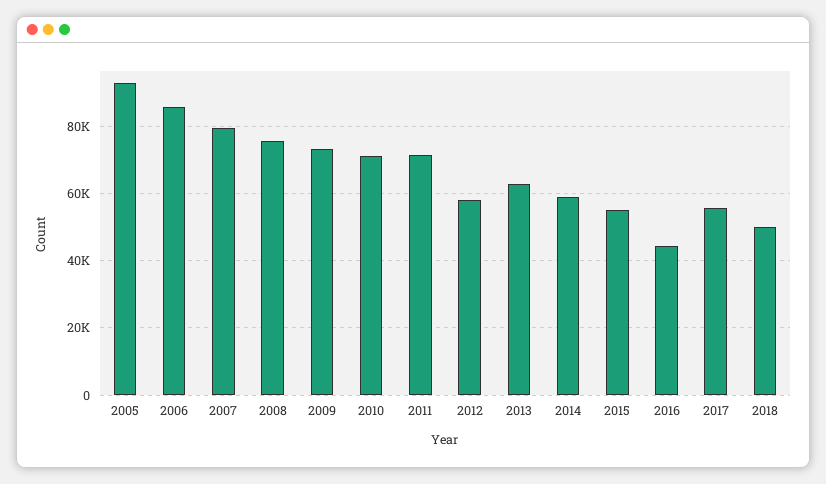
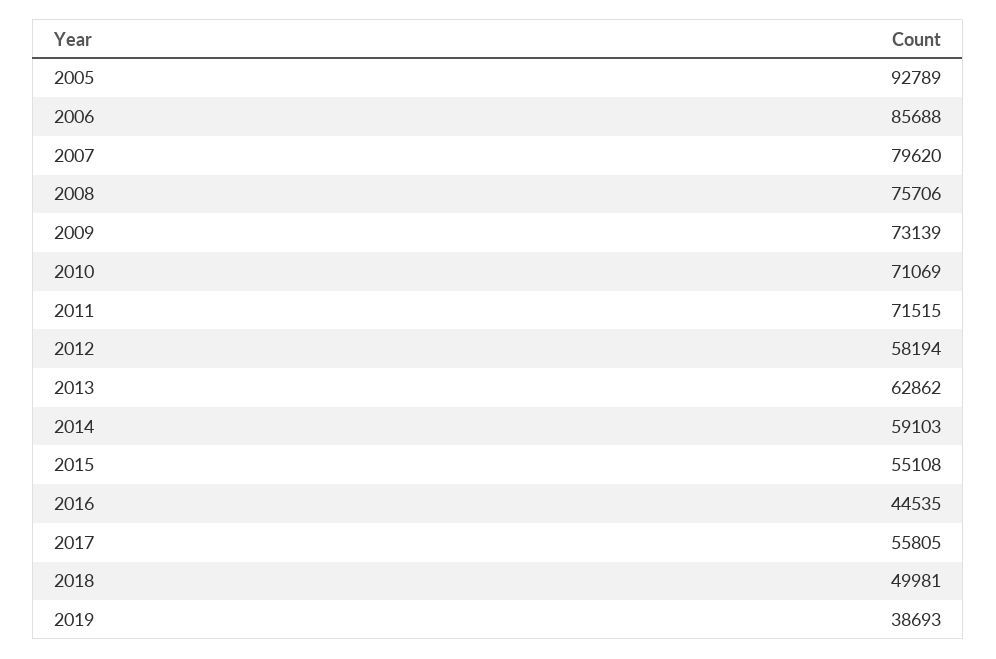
2019: none -> 38693

